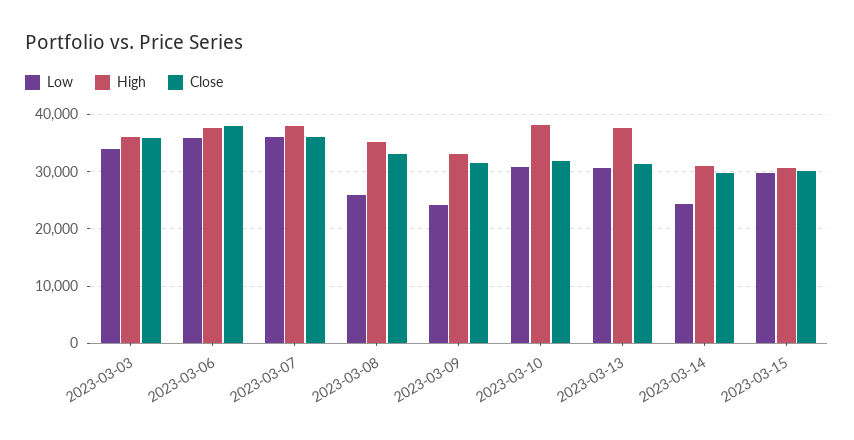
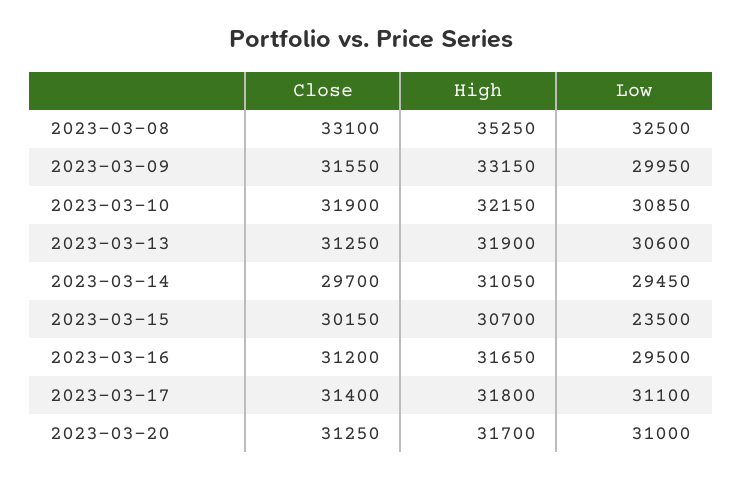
Low, 2023-03-03: 34000 -> none
High, 2023-03-03: 36000 -> none
Close, 2023-03-03: 36000 -> none
Low, 2023-03-06: 36000 -> none
High, 2023-03-06: 38000 -> none
Close, 2023-03-06: 38000 -> none
Low, 2023-03-07: 36000 -> none
High, 2023-03-07: 38000 -> none
Close, 2023-03-07: 36000 -> none
Low, 2023-03-08: 26000 -> 32500
Low, 2023-03-09: 24000 -> 29950
High, 2023-03-10: 38000 -> 32150
High, 2023-03-13: 38000 -> 31900
Low, 2023-03-14: 24000 -> 29450
Low, 2023-03-15: 30000 -> 23500
Close, 2023-03-16: none -> 31200
High, 2023-03-16: none -> 31650
Low, 2023-03-16: none -> 29500
Close, 2023-03-17: none -> 31400
High, 2023-03-17: none -> 31800
Low, 2023-03-17: none -> 31100
Close, 2023-03-20: none -> 31250
High, 2023-03-20: none -> 31700
Low, 2023-03-20: none -> 31000

